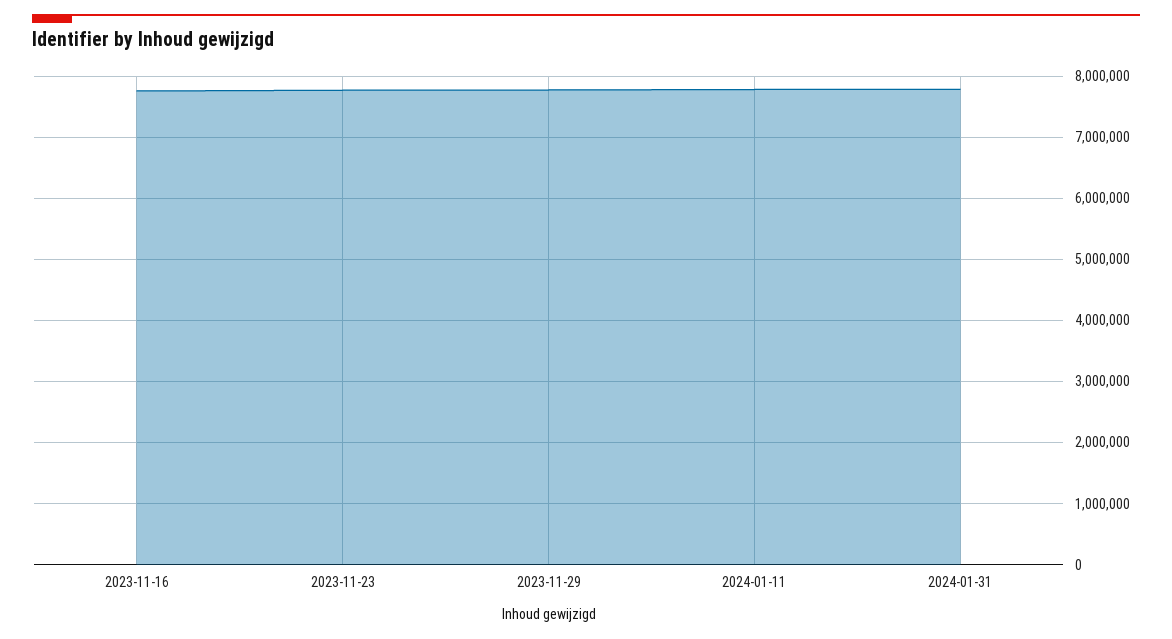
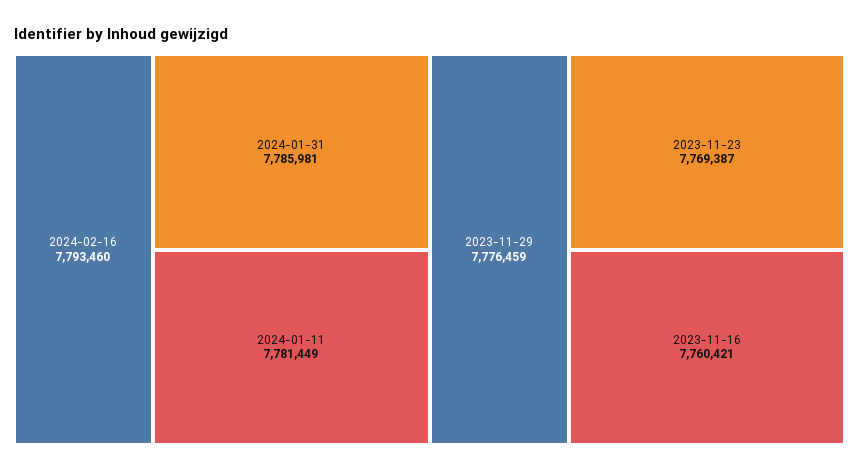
2024-02-16: none -> 7793460

